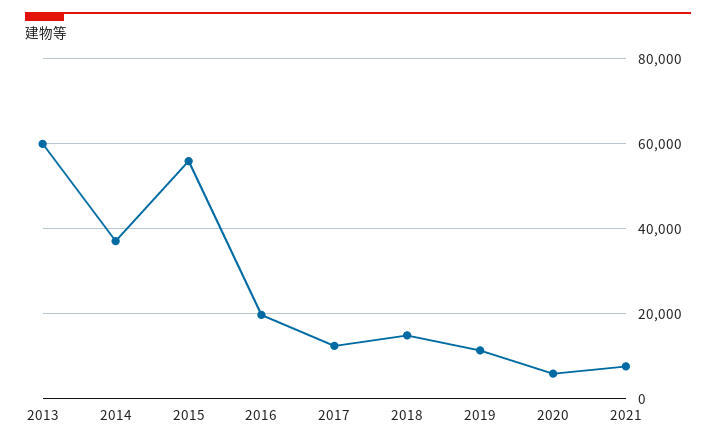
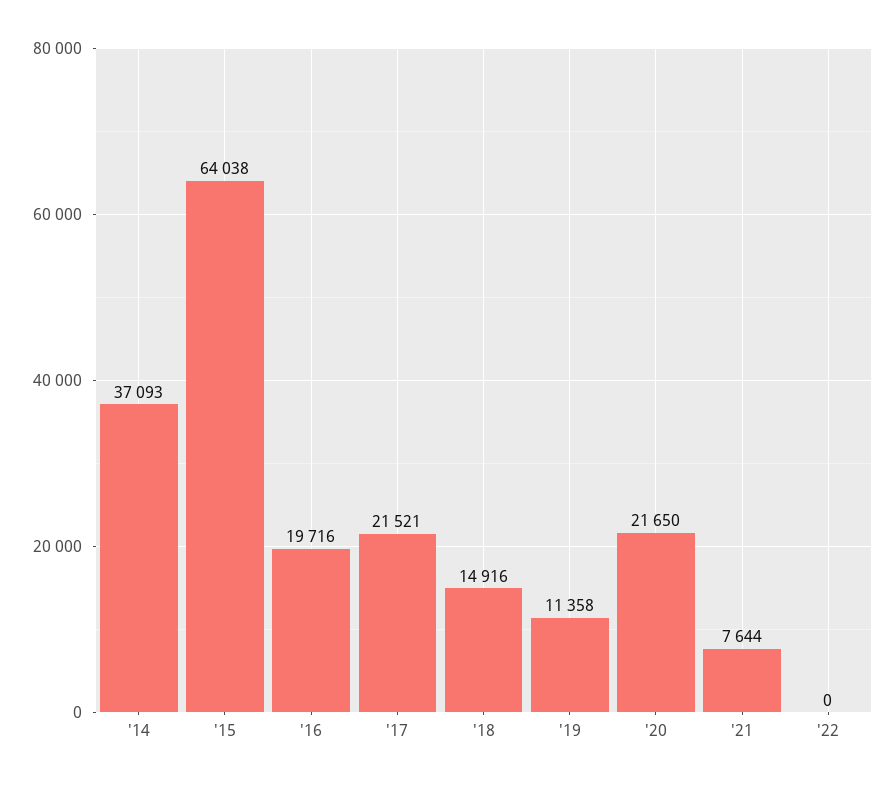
2013: 60000 -> none
2015: 56000 -> 64038
2017: 12000 -> 21521
2020: 6000 -> 21650
'22: none -> 0

